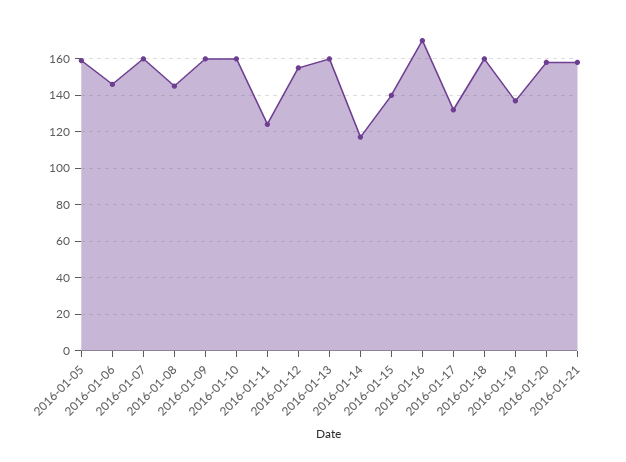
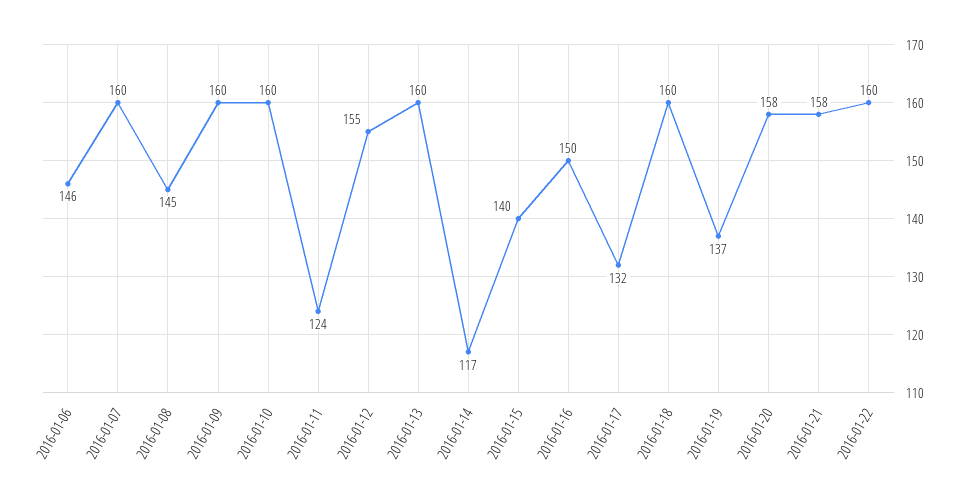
2016-01-05: 160 -> none
2016-01-16: 170 -> 150
2016-01-22: none -> 160

